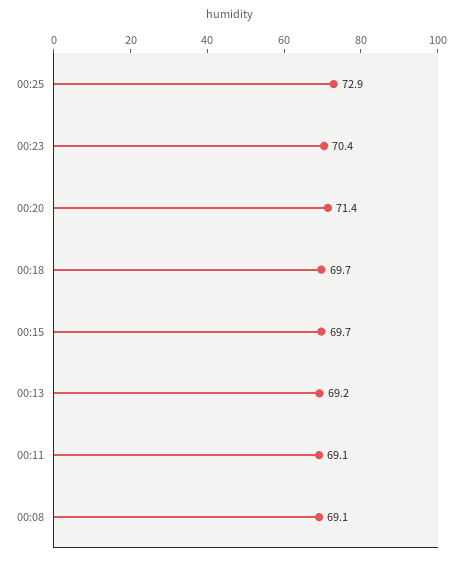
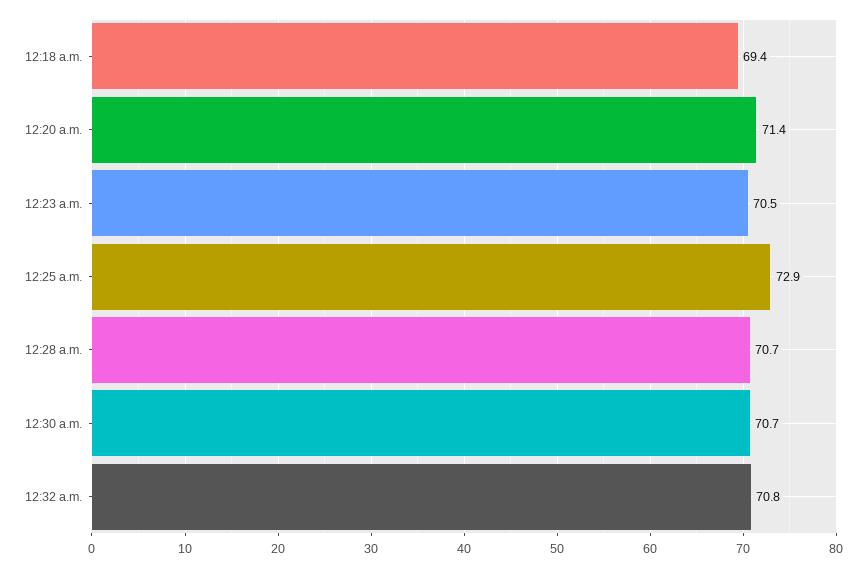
00:23: 70.4 -> 70.5
00:18: 69.7 -> 69.4
00:15: 69.7 -> none
00:13: 69.2 -> none
00:11: 69.1 -> none
00:08: 69.1 -> none
12:28 a.m.: none -> 70.7
12:30 a.m.: none -> 70.7
12:32 a.m.: none -> 70.8

